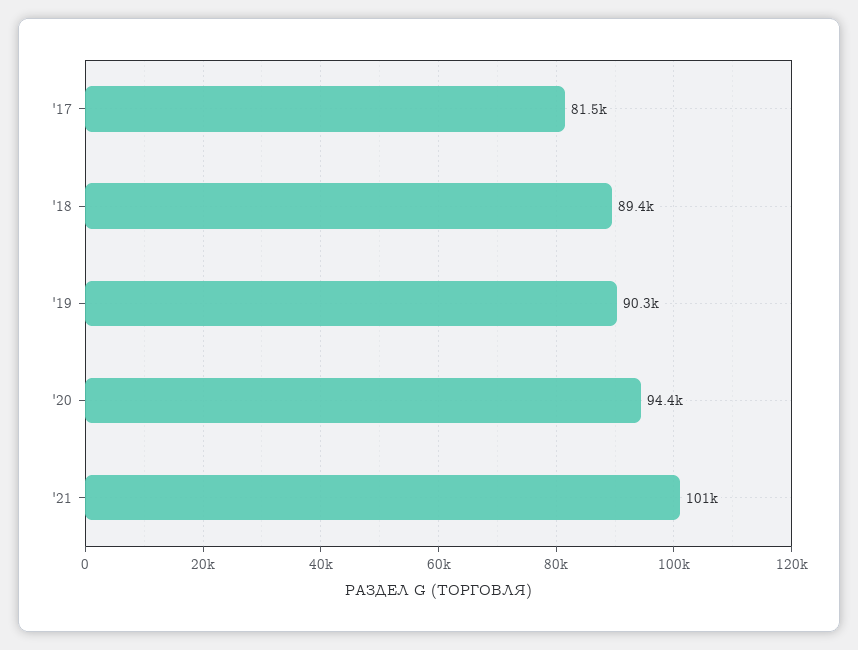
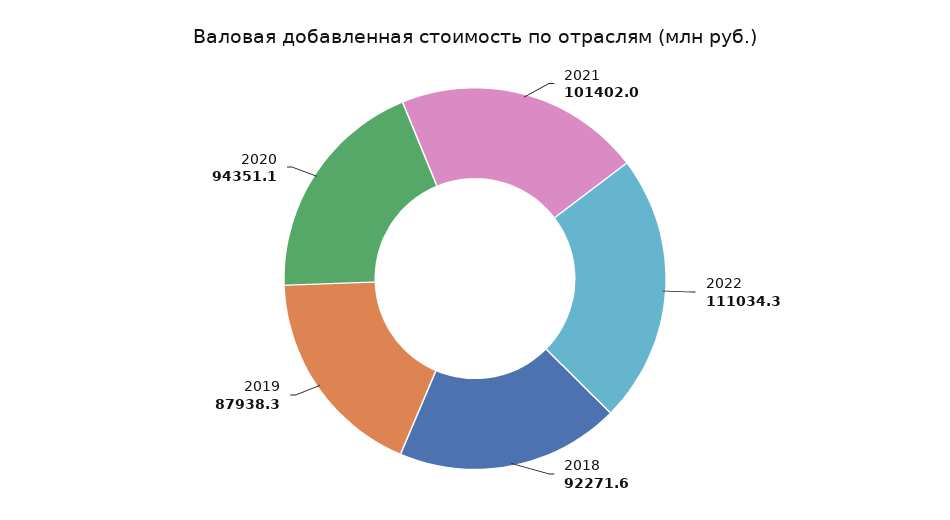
'17: 81500 -> none
'18: 89400 -> 92271.6
'19: 90300 -> 87938.3
2022: none -> 111034.3

